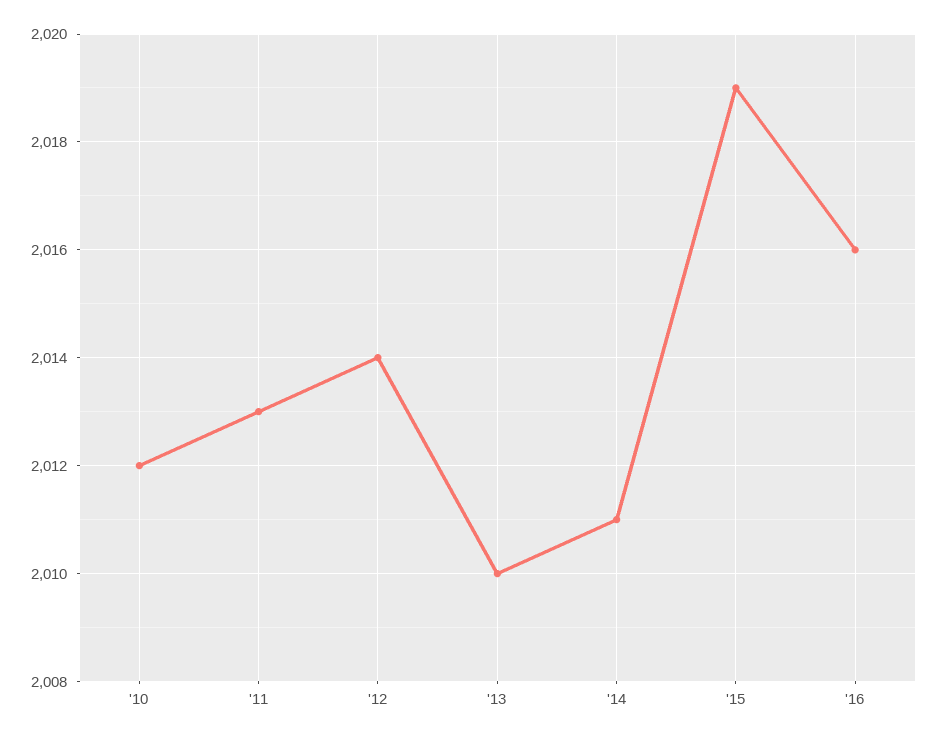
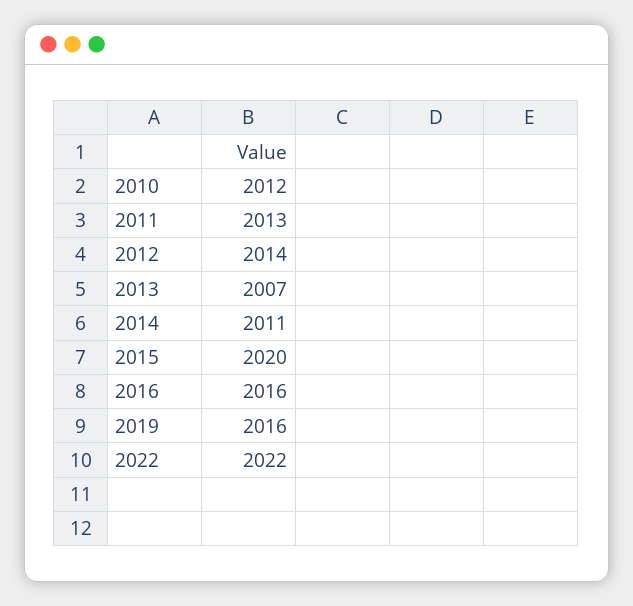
'13: 2010 -> 2007
'15: 2019 -> 2020
2019: none -> 2016
2022: none -> 2022

